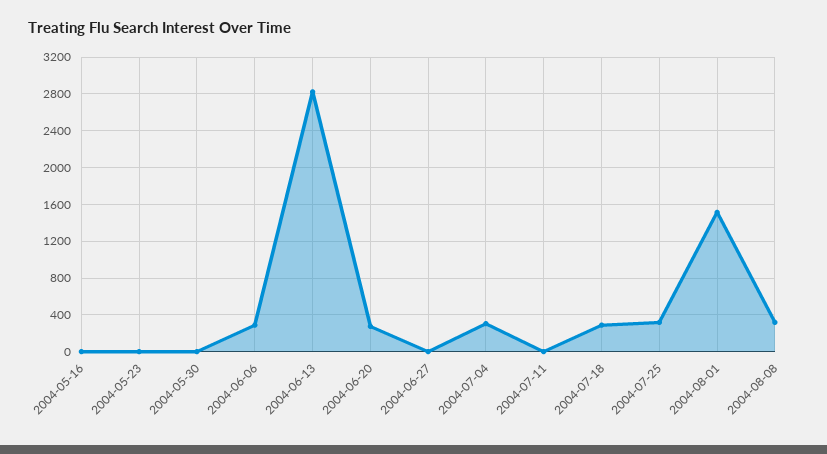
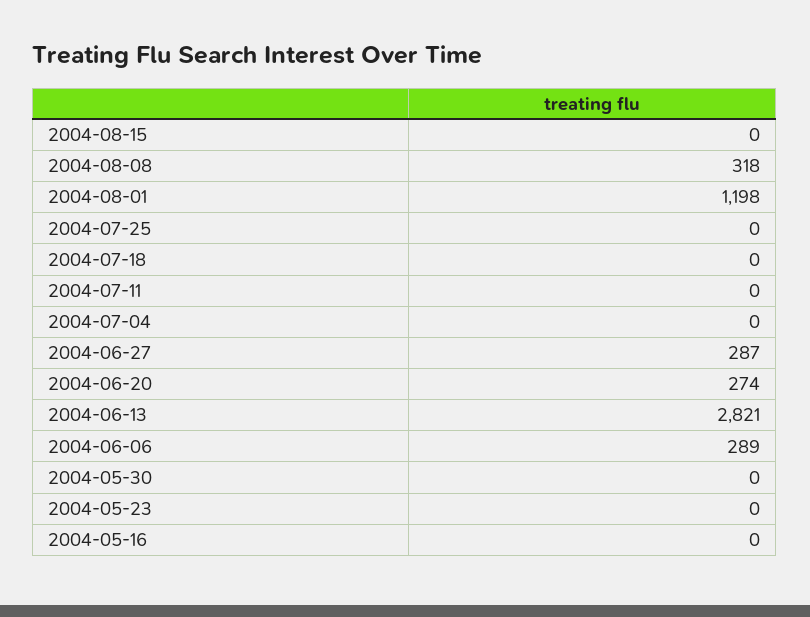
2004-06-27: 0 -> 287
2004-07-04: 300 -> 0
2004-07-18: 300 -> 0
2004-07-25: 300 -> 0
2004-08-01: 1500 -> 1198
2004-08-15: none -> 0

